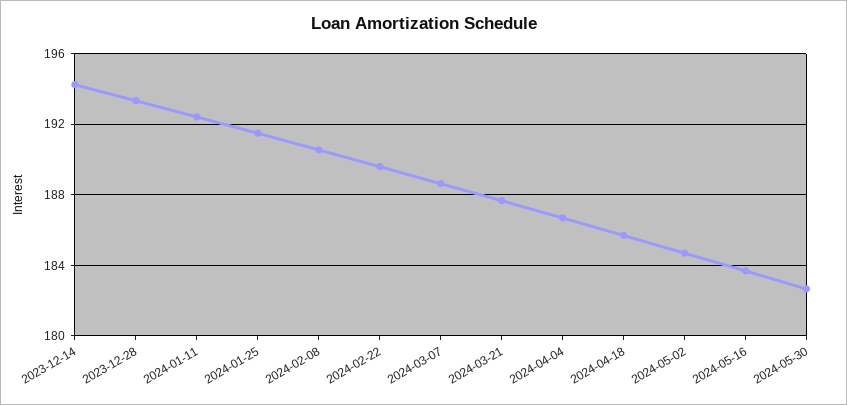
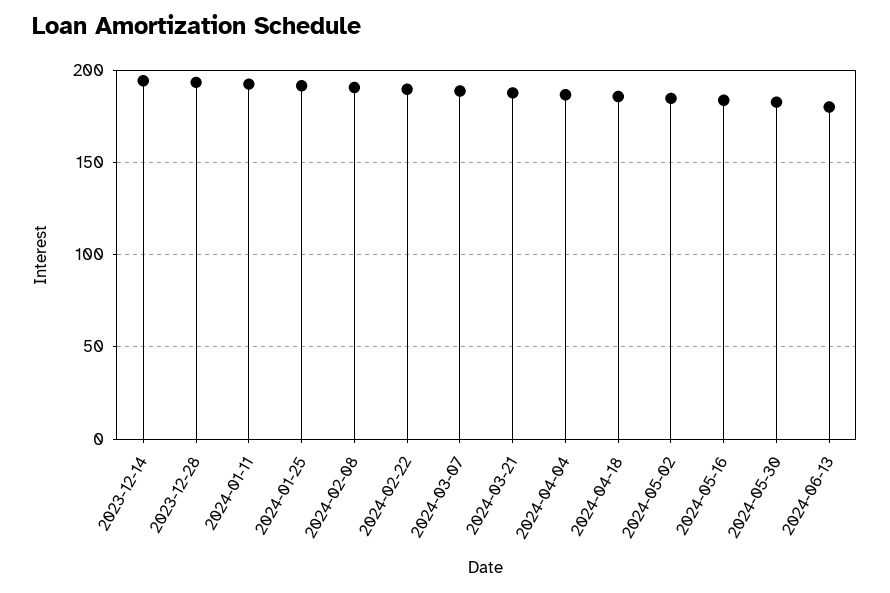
2024-06-13: none -> 180

